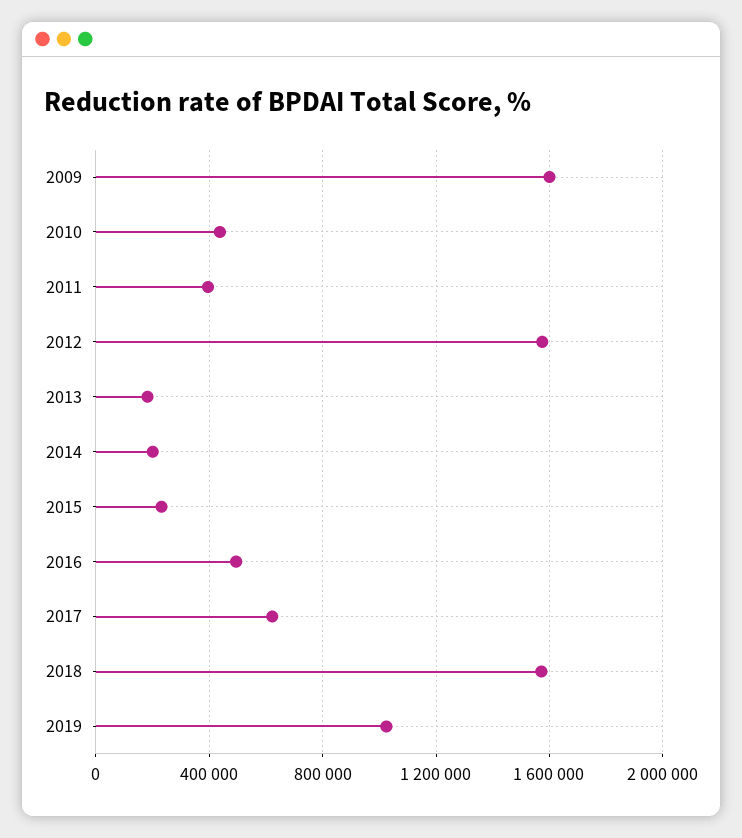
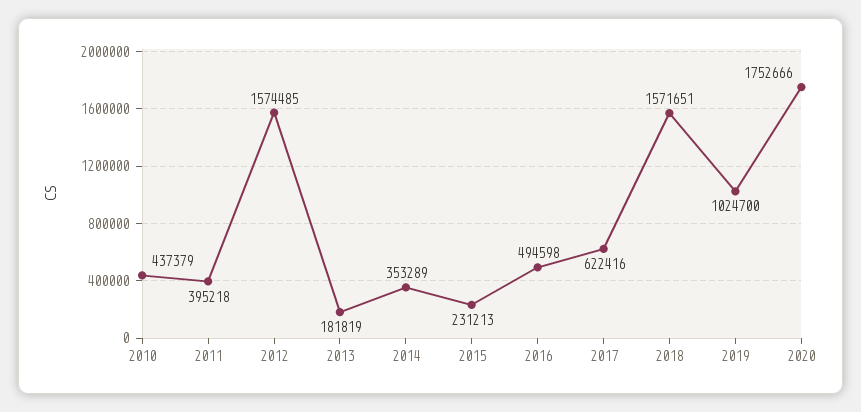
2009: 1600000 -> none
2014: 200000 -> 353289
2020: none -> 1752666

